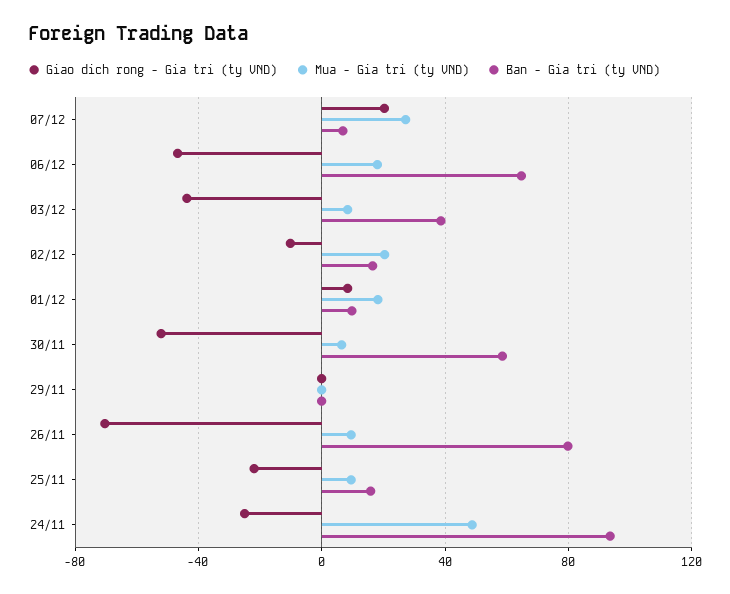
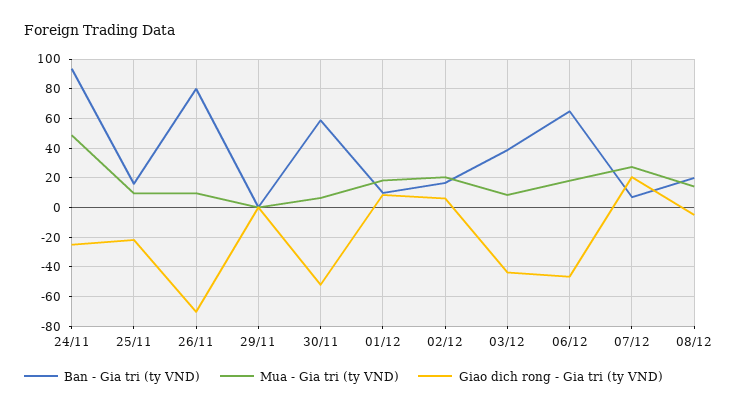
Giao dich rong - Gia tri (ty VND), 02/12: -10 -> 5
Ban - Gia tri (ty VND), 08/12: none -> 20
Mua - Gia tri (ty VND), 08/12: none -> 15
Giao dich rong - Gia tri (ty VND), 08/12: none -> -5

